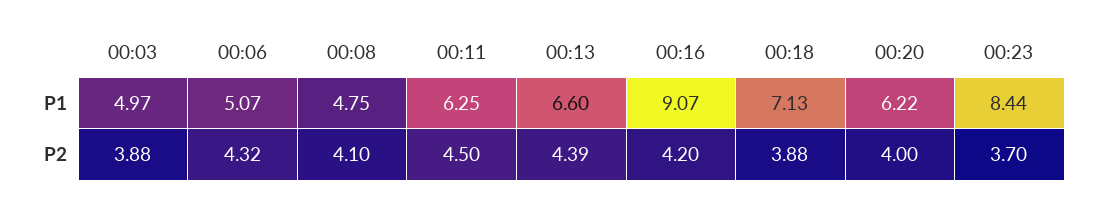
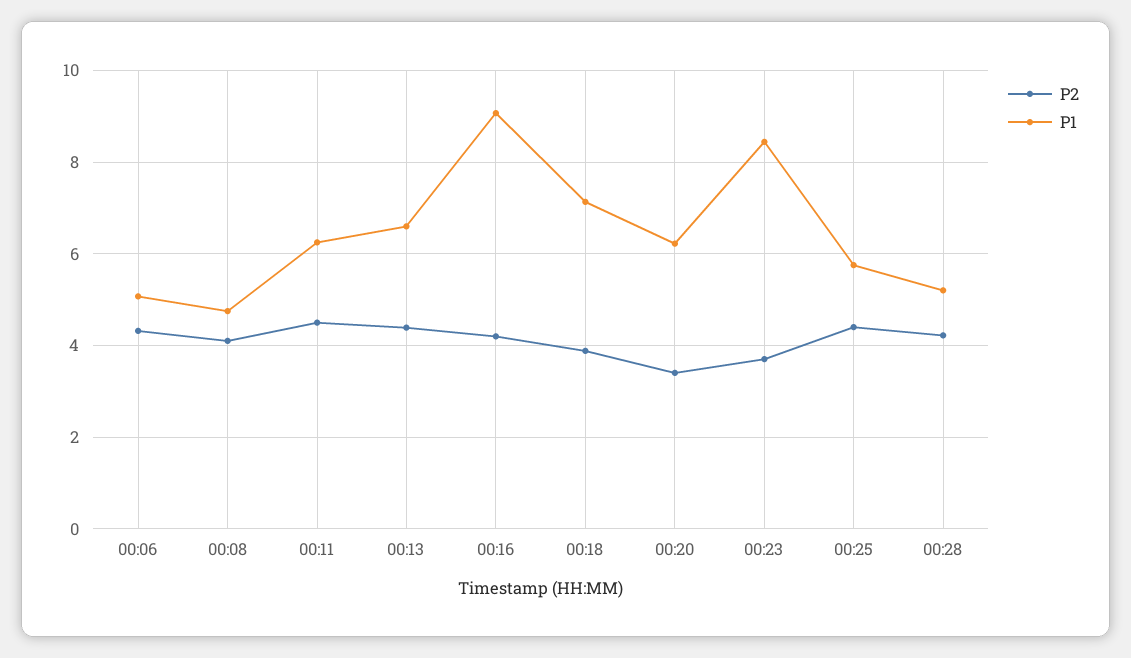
P1, 00:03: 4.97 -> none
P2, 00:03: 3.88 -> none
P2, 00:20: 4 -> 3.4
P2, 00:25: none -> 4.4
P1, 00:25: none -> 5.8
P2, 00:28: none -> 4.2
P1, 00:28: none -> 5.2

